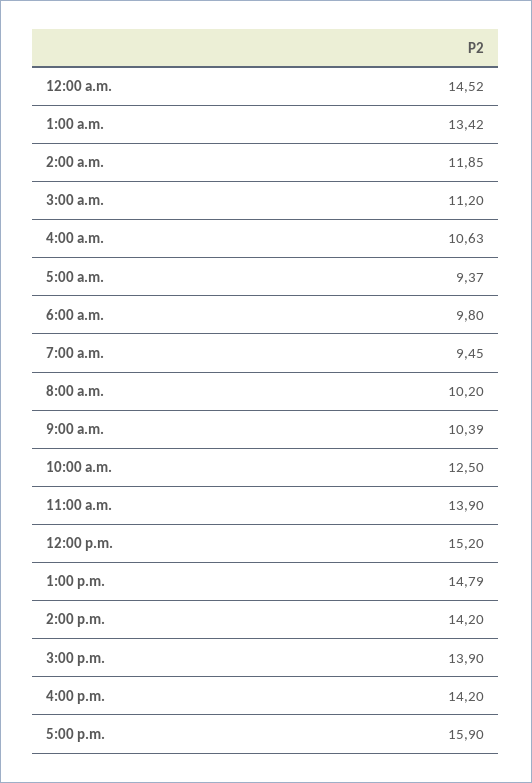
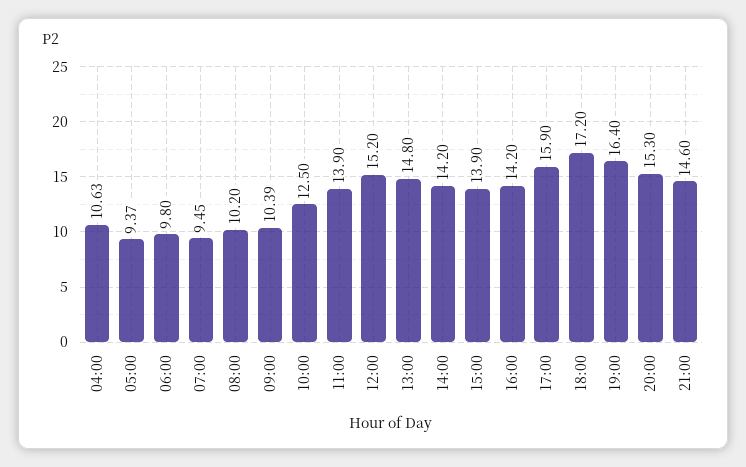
12:00 a.m.: 14.52 -> none
1:00 a.m.: 13.42 -> none
2:00 a.m.: 11.85 -> none
3:00 a.m.: 11.2 -> none
1:00 p.m.: 14.79 -> 14.8
18:00: none -> 17.2
19:00: none -> 16.4
20:00: none -> 15.3
21:00: none -> 14.6

